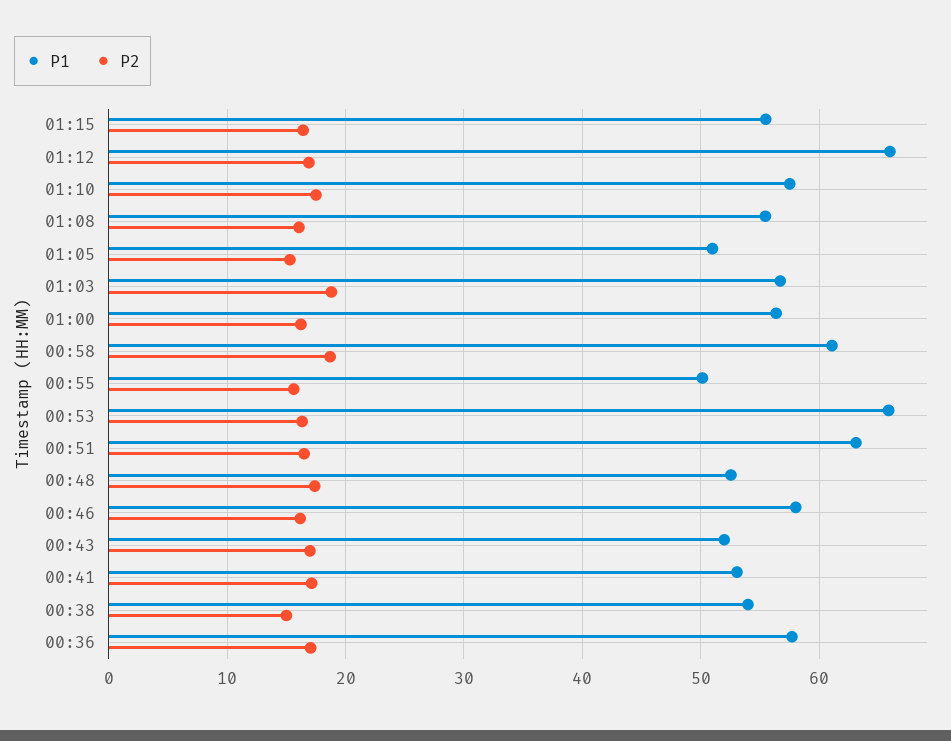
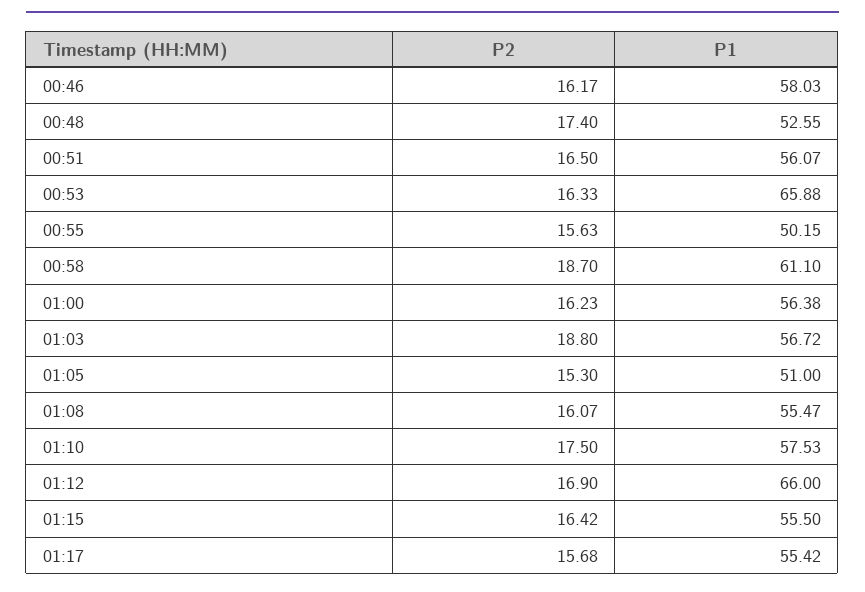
P1, 00:51: 63 -> 56.07
P1, 00:43: 52 -> none
P2, 00:43: 17 -> none
P1, 00:41: 53 -> none
P2, 00:41: 17 -> none
P1, 00:38: 54 -> none
P2, 00:38: 15 -> none
P1, 00:36: 58 -> none
P2, 00:36: 17 -> none
P2, 01:17: none -> 15.68
P1, 01:17: none -> 55.42

